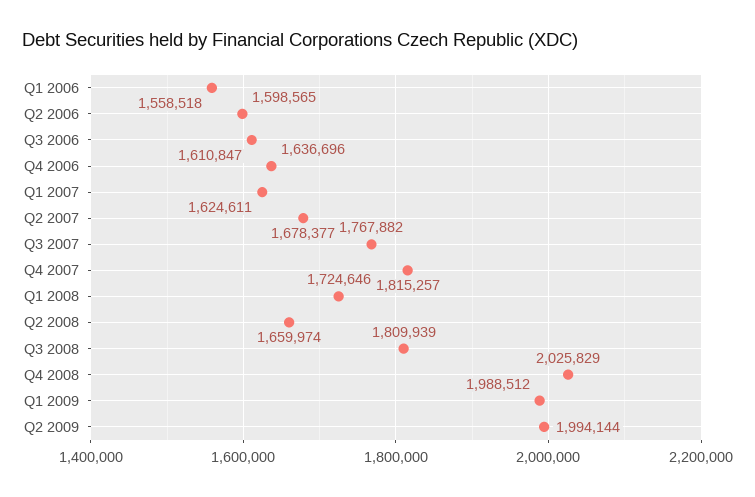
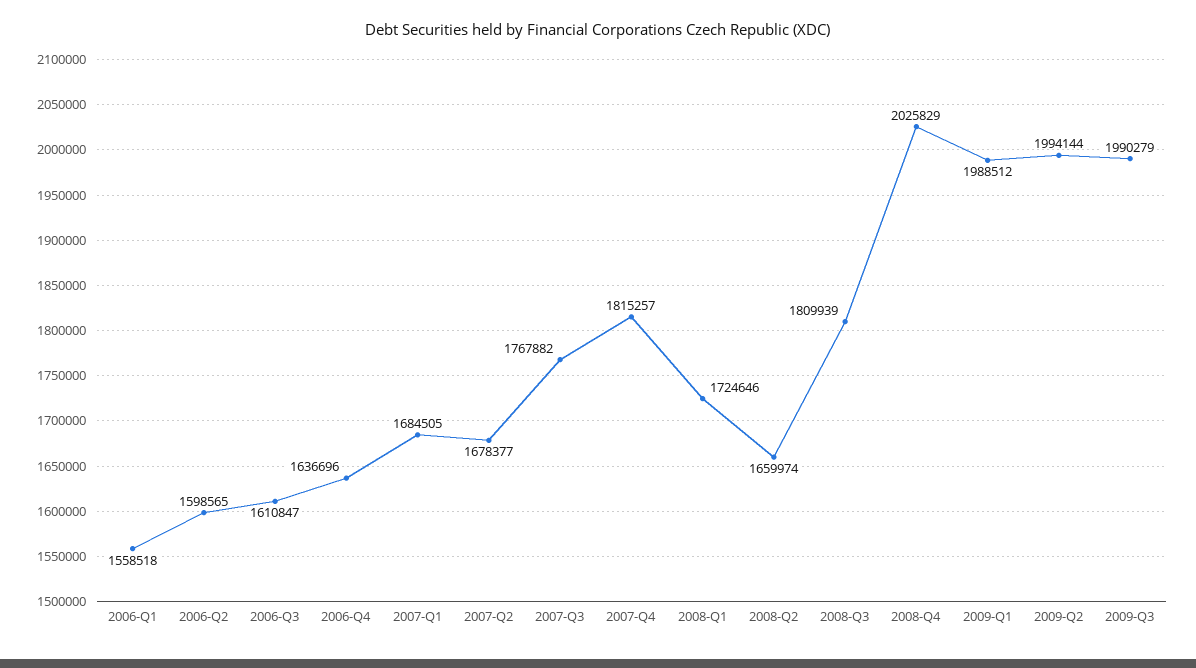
Q1 2007: 1624611 -> 1684505
2009-Q3: none -> 1990279

